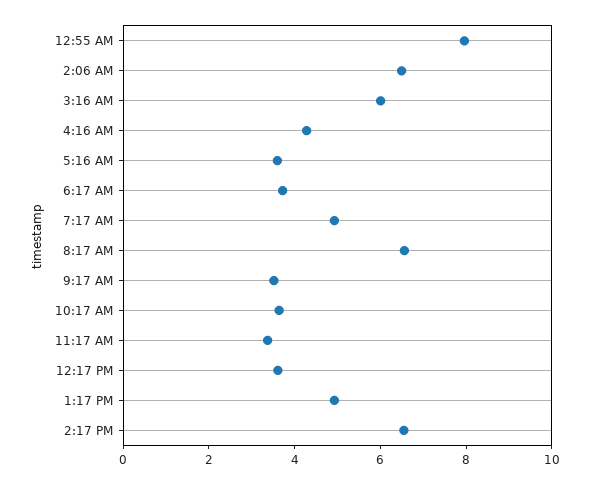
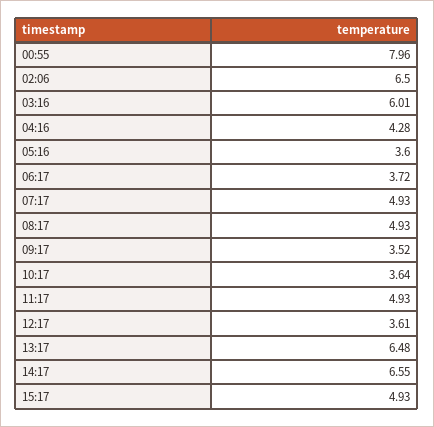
8:17 AM: 6.5 -> 4.93
11:17 AM: 3.5 -> 4.93
1:17 PM: 5 -> 6.48
15:17: none -> 4.93

